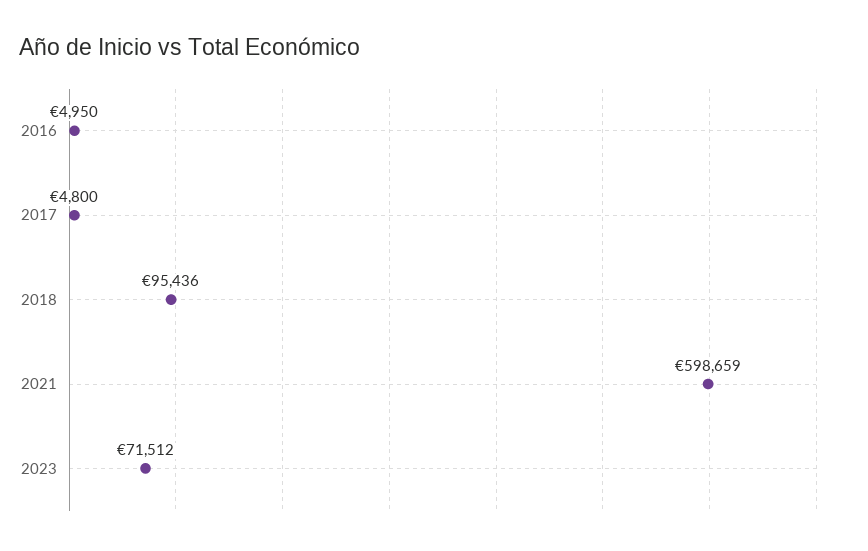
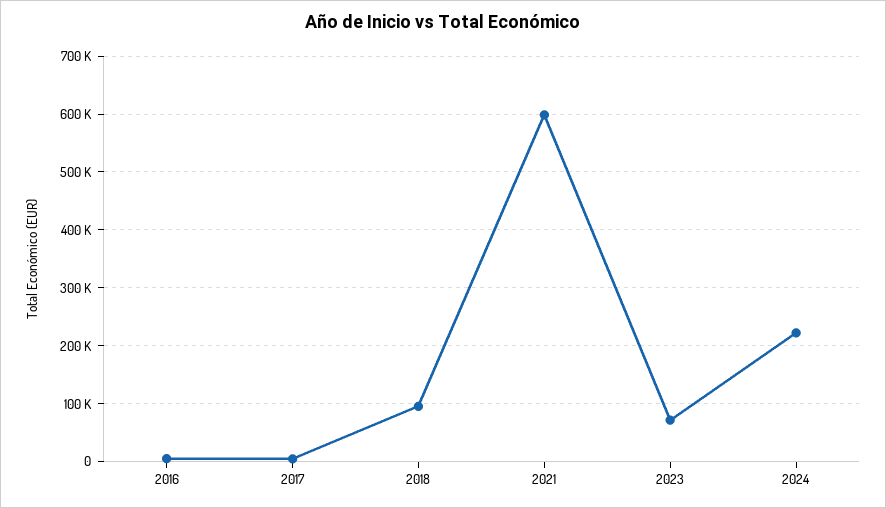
2024: none -> 220000

